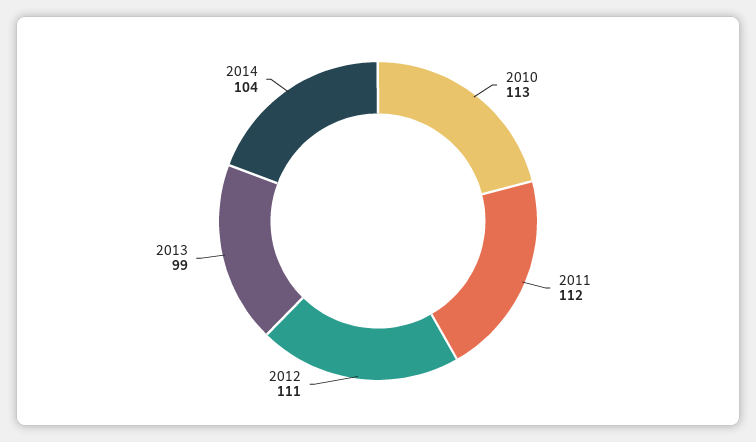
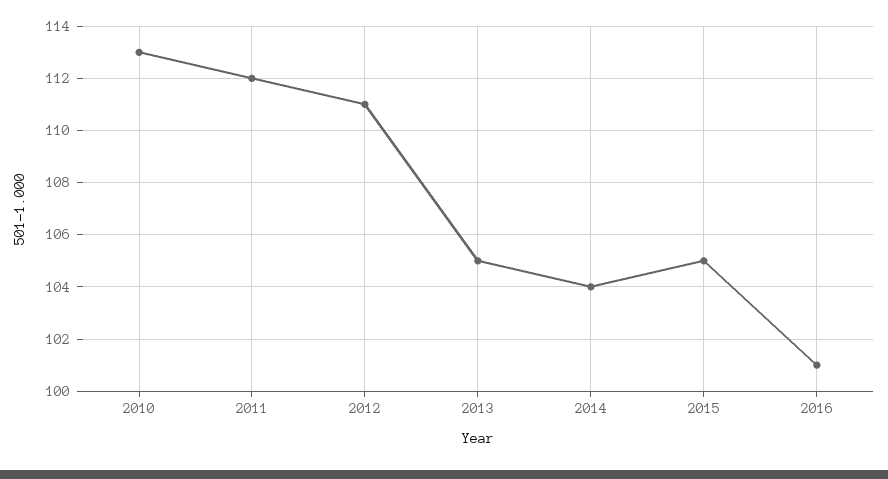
2013: 99 -> 105
2015: none -> 105
2016: none -> 101

